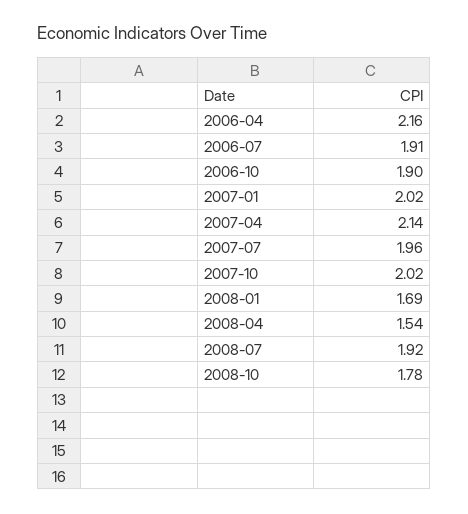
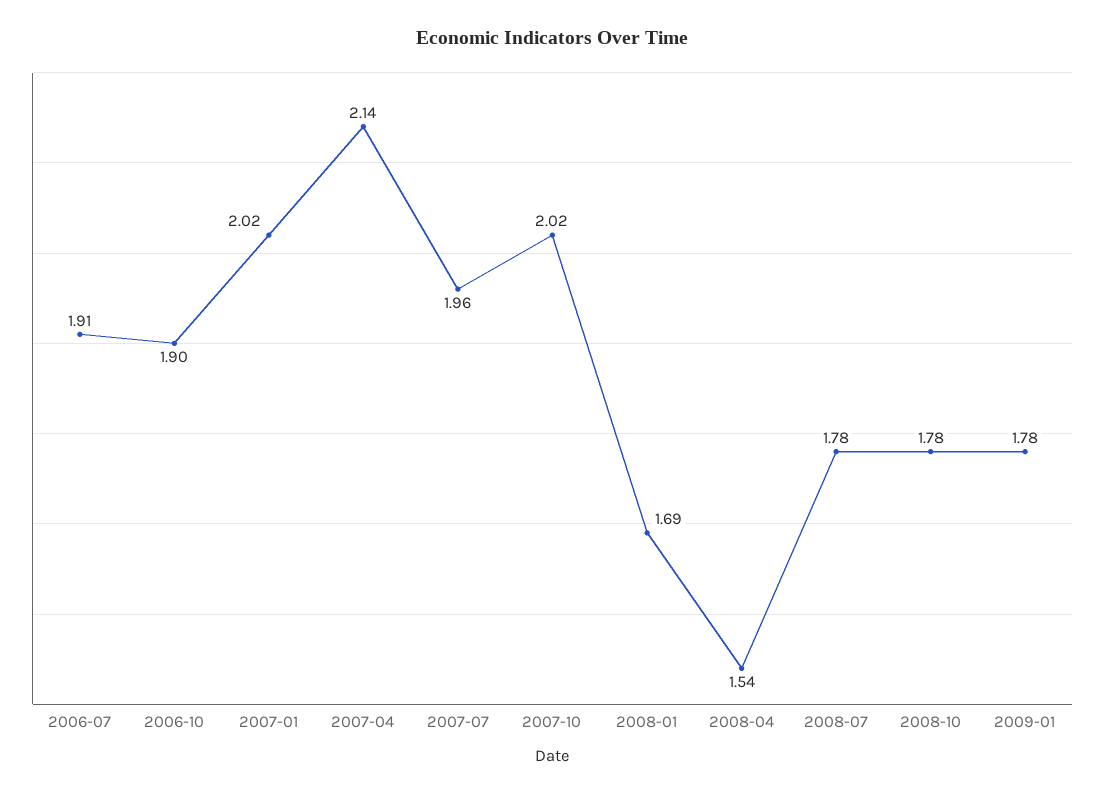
2006-04: 2.16 -> none
2008-07: 1.92 -> 1.78
2009-01: none -> 1.78

